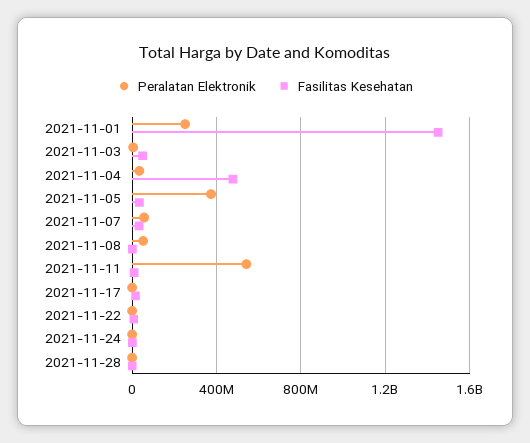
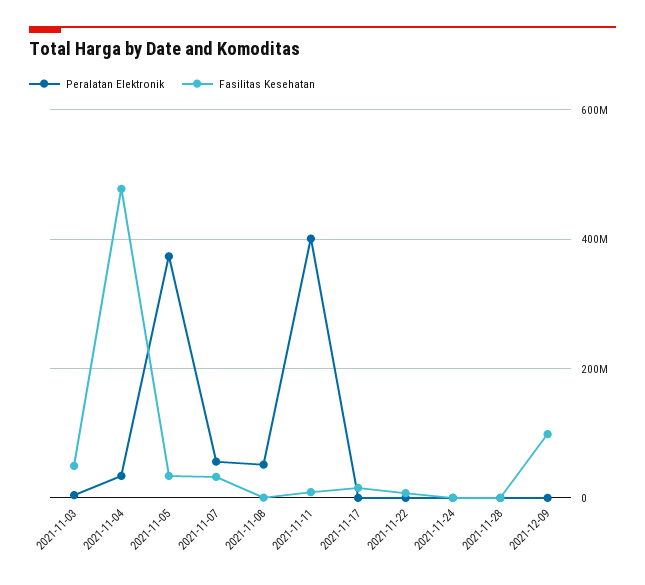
Peralatan Elektronik, 2021-11-01: 250000000 -> none
Fasilitas Kesehatan, 2021-11-01: 1450000000 -> none
Peralatan Elektronik, 2021-11-11: 550000000 -> 400000000
Peralatan Elektronik, 2021-12-09: none -> 0
Fasilitas Kesehatan, 2021-12-09: none -> 100000000

